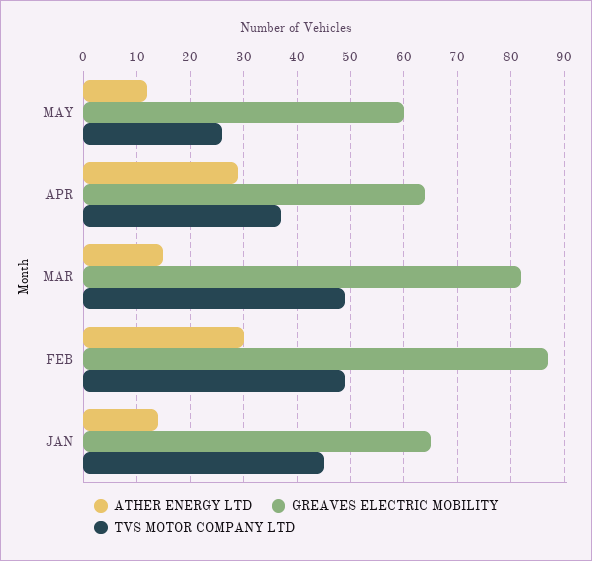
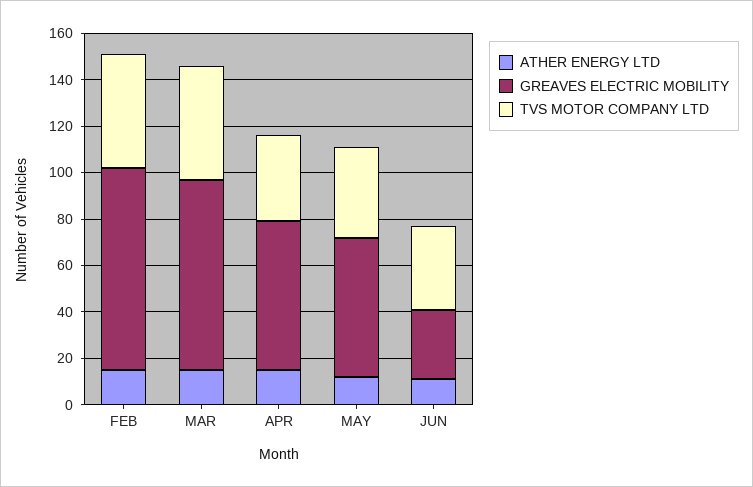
TVS MOTOR COMPANY LTD, MAY: 25 -> 40
ATHER ENERGY LTD, APR: 30 -> 15
ATHER ENERGY LTD, FEB: 30 -> 15
ATHER ENERGY LTD, JAN: 15 -> none
GREAVES ELECTRIC MOBILITY, JAN: 65 -> none
TVS MOTOR COMPANY LTD, JAN: 45 -> none
ATHER ENERGY LTD, JUN: none -> 10
GREAVES ELECTRIC MOBILITY, JUN: none -> 30
TVS MOTOR COMPANY LTD, JUN: none -> 35

